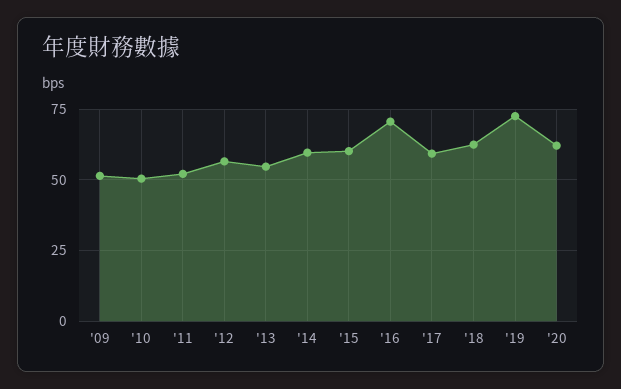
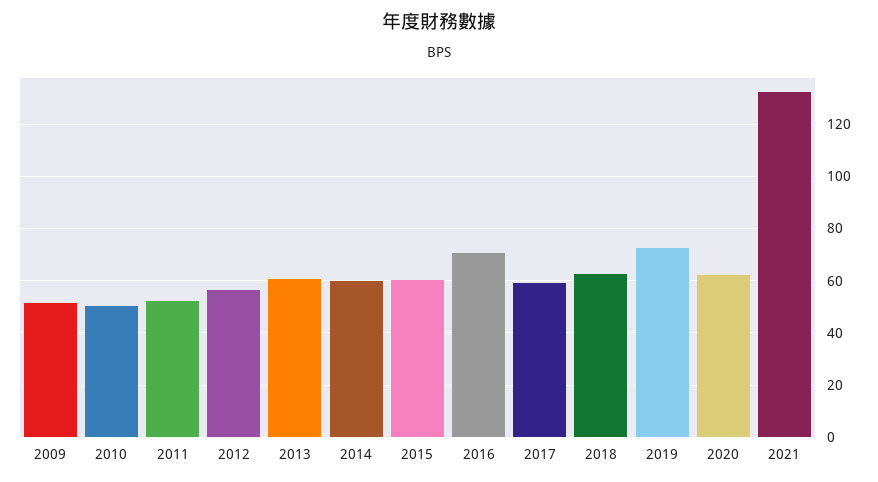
'13: 55 -> 60
2021: none -> 132.5

